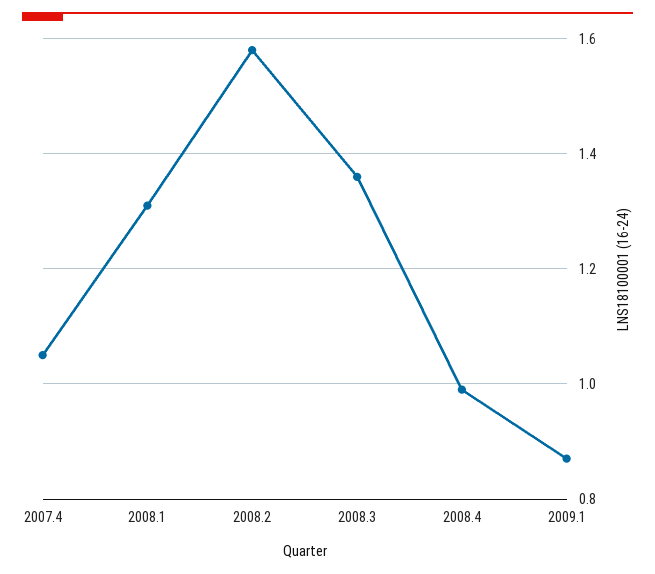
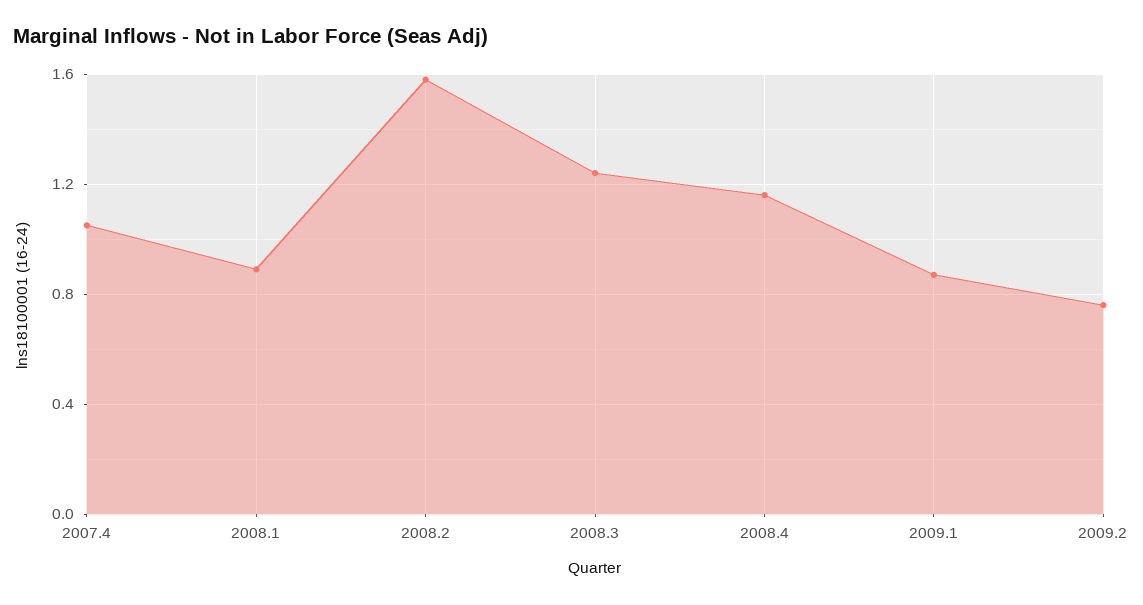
2008.1: 1.3 -> 0.9
2008.3: 1.35 -> 1.25
2008.4: 1 -> 1.15
2009.2: none -> 0.75

